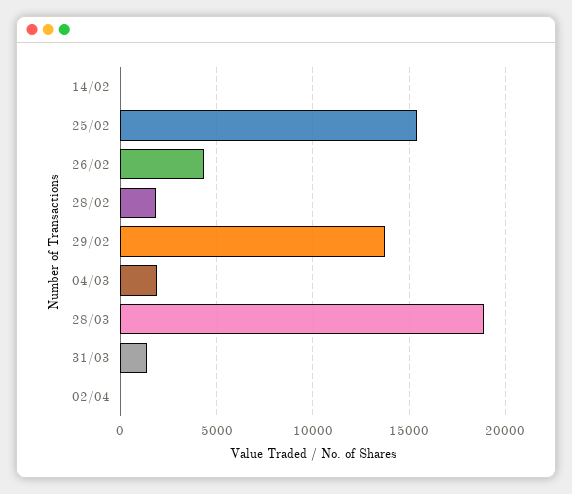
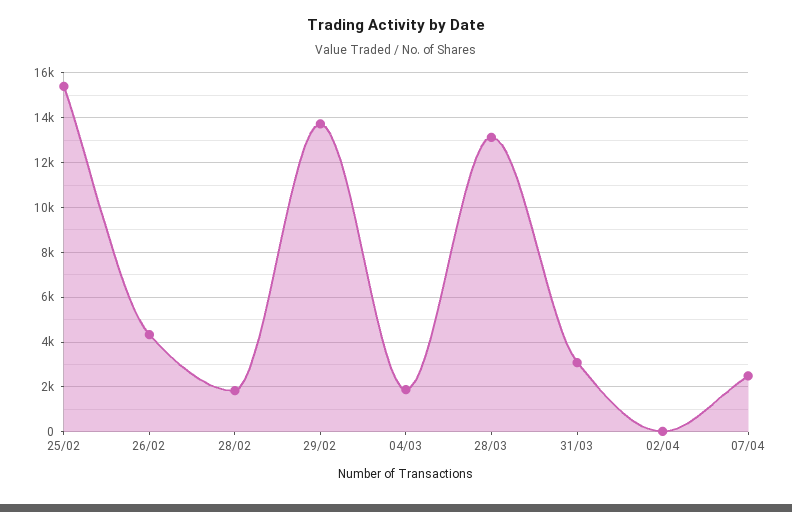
14/02: 0 -> none
28/03: 19000 -> 13000
31/03: 1500 -> 3000
07/04: none -> 2500

